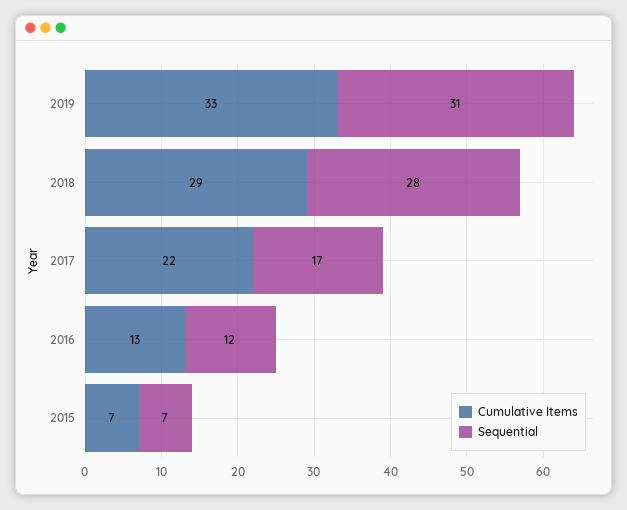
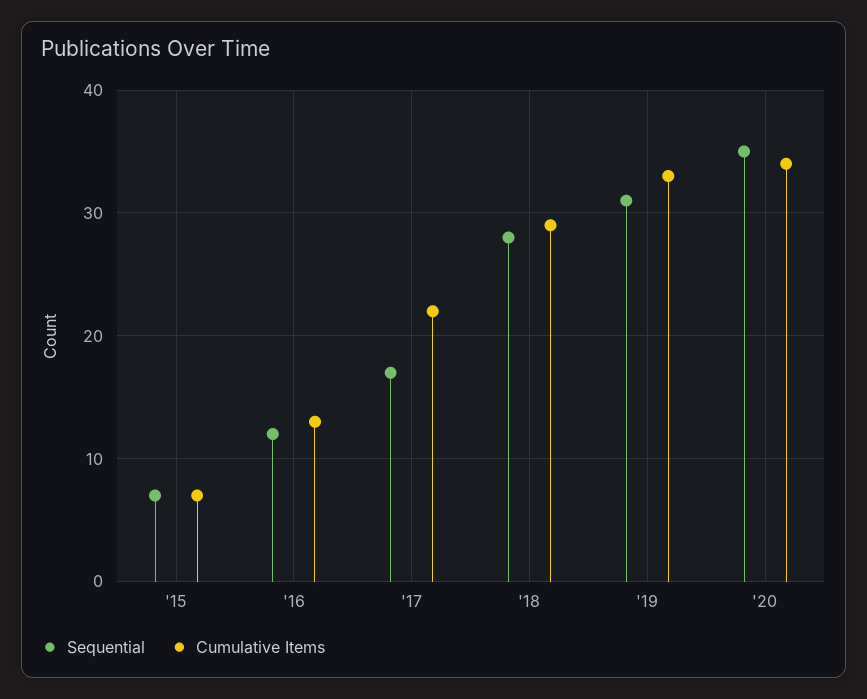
Sequential, '20: none -> 35
Cumulative Items, '20: none -> 34

